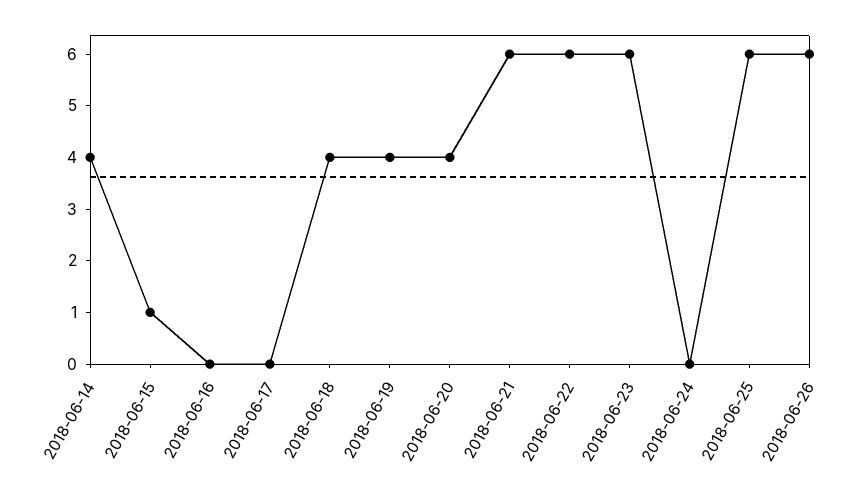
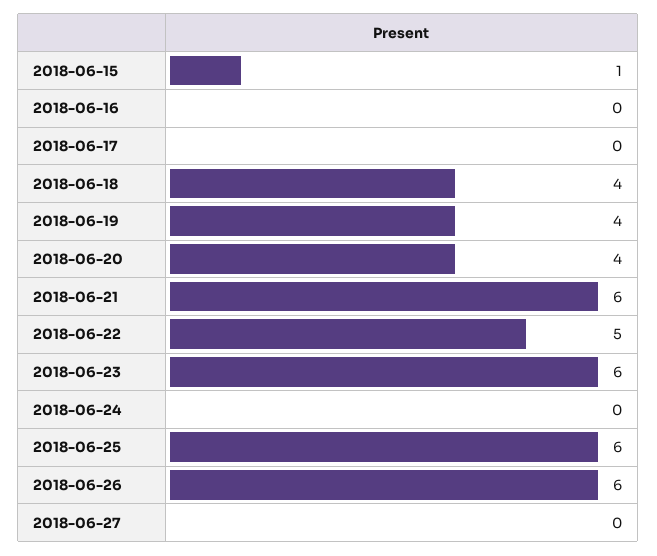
2018-06-14: 4 -> none
2018-06-22: 6 -> 5
2018-06-27: none -> 0

